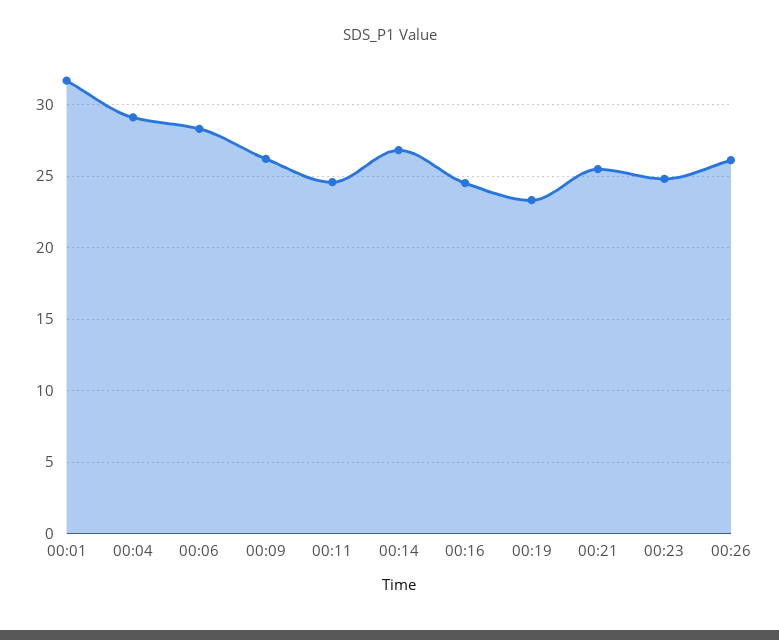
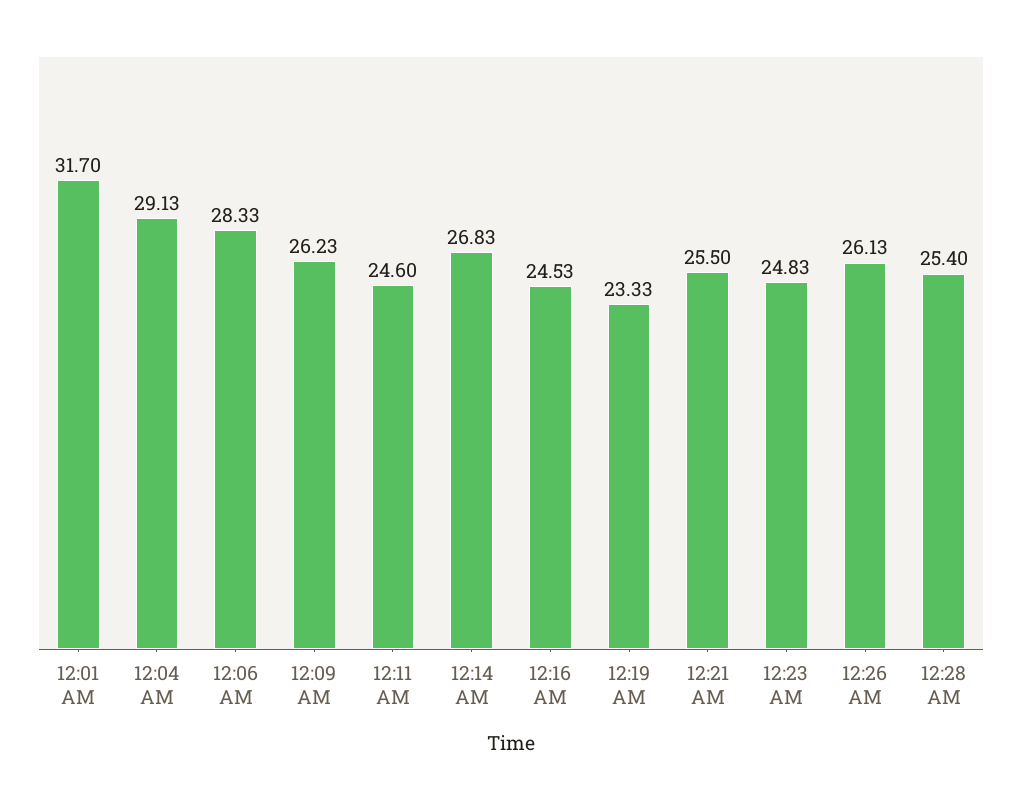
12:28 AM: none -> 25.4

